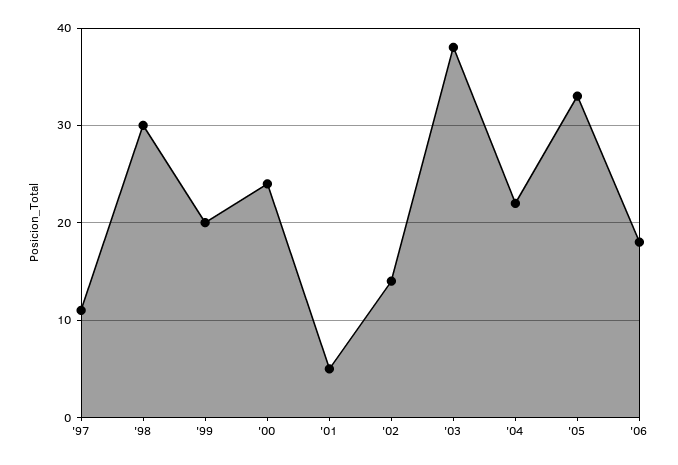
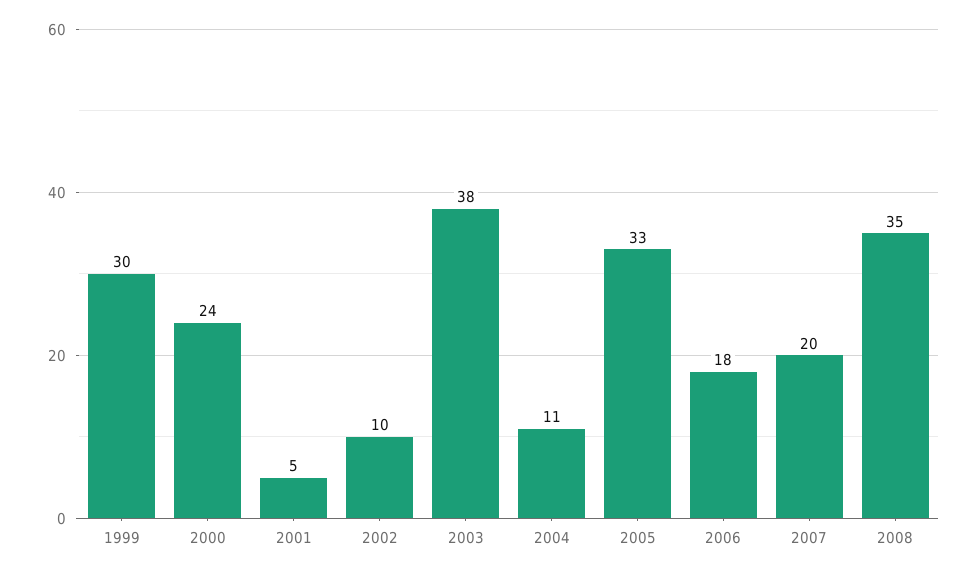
'97: 11 -> none
'98: 30 -> none
'99: 20 -> 30
'02: 14 -> 10
'04: 22 -> 11
2007: none -> 20
2008: none -> 35

